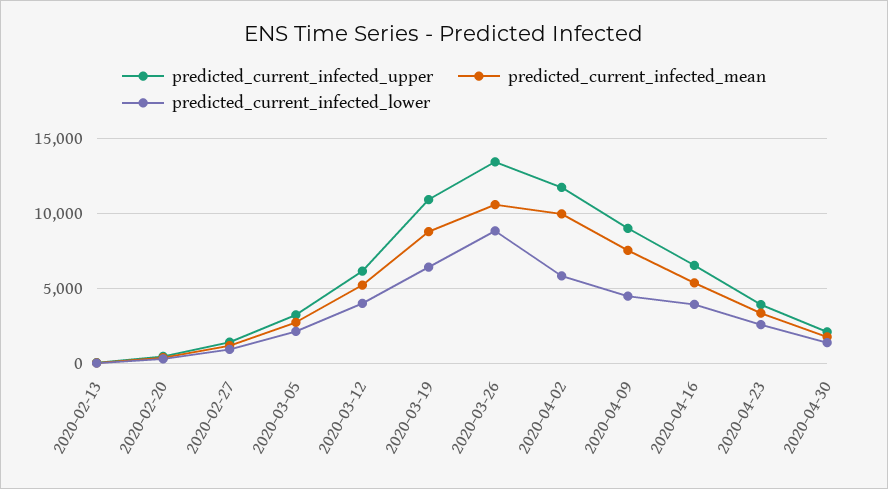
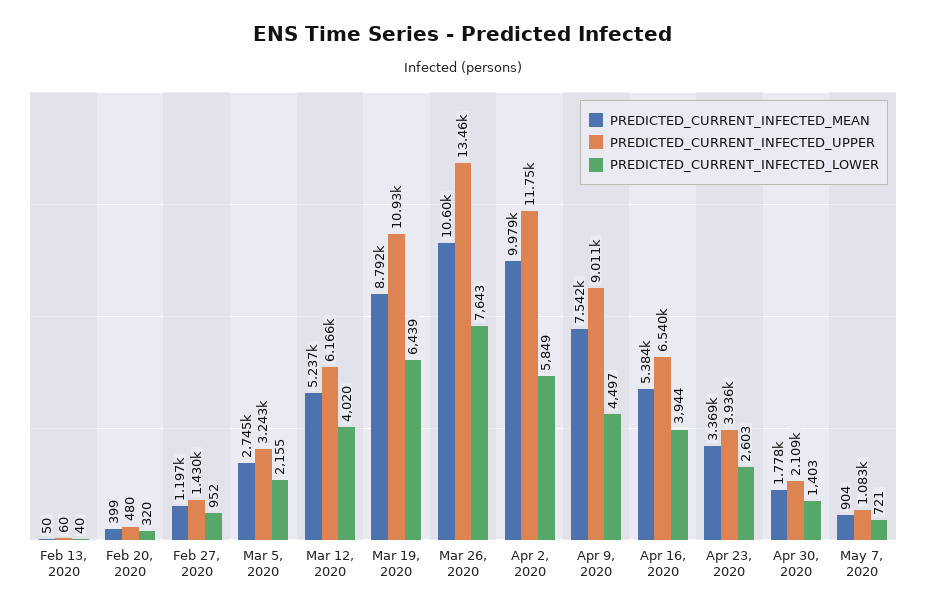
predicted_current_infected_lower, 2020-03-26: 9000 -> 7643
predicted_current_infected_mean, May 7, 2020: none -> 904
predicted_current_infected_upper, May 7, 2020: none -> 1083
predicted_current_infected_lower, May 7, 2020: none -> 721

